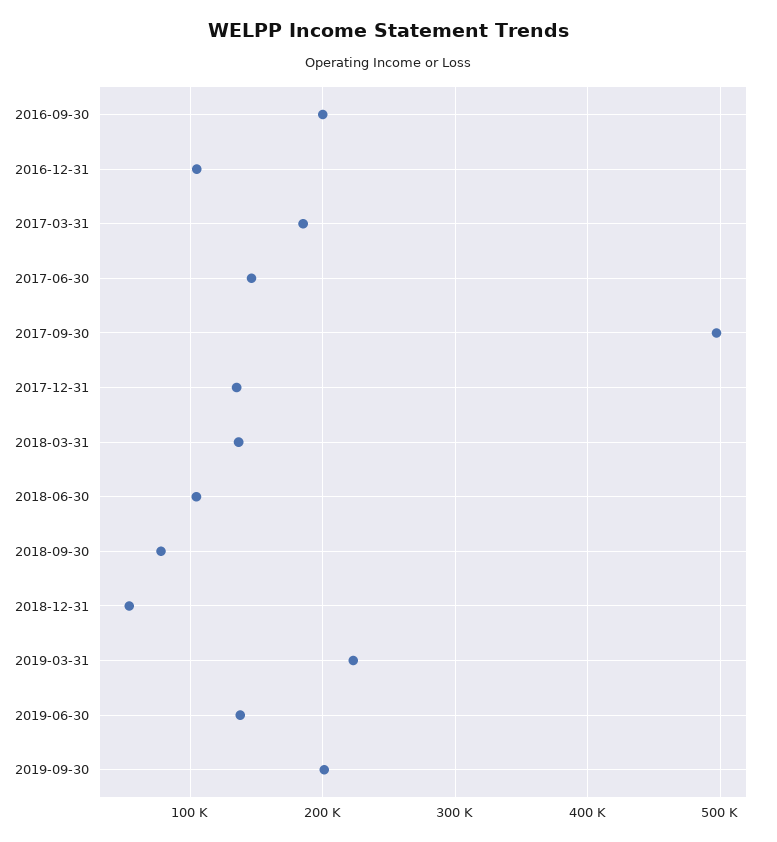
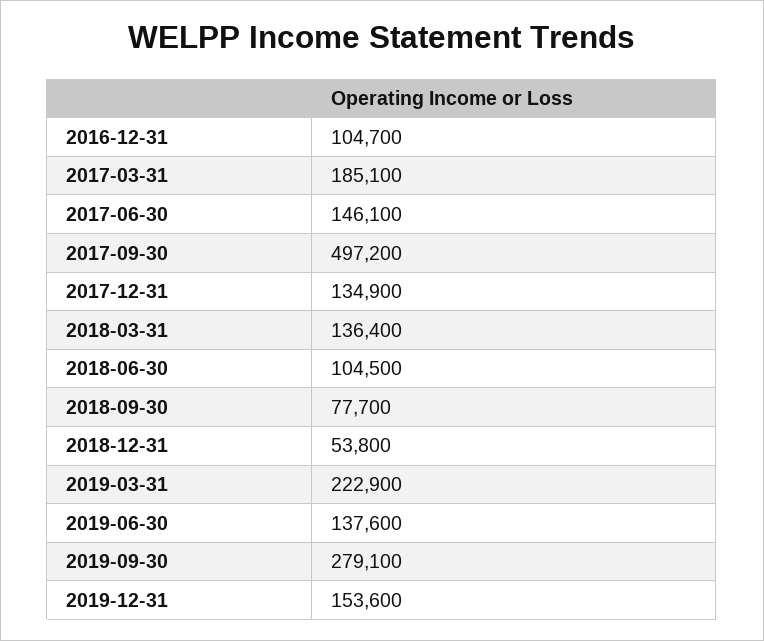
2016-09-30: 200000 -> none
2019-09-30: 200000 -> 279100
2019-12-31: none -> 153600

